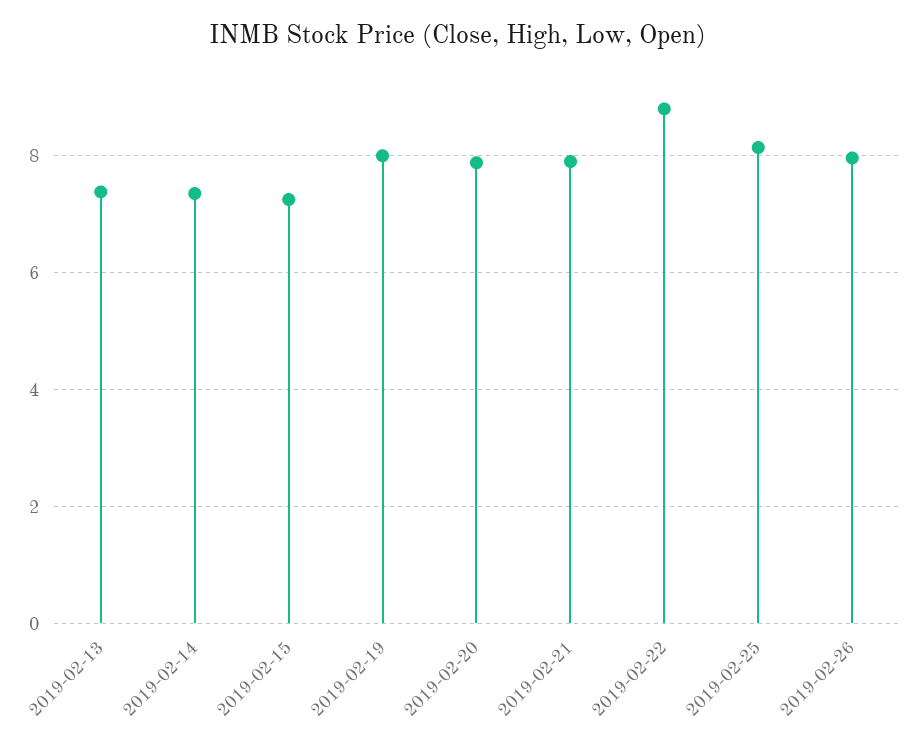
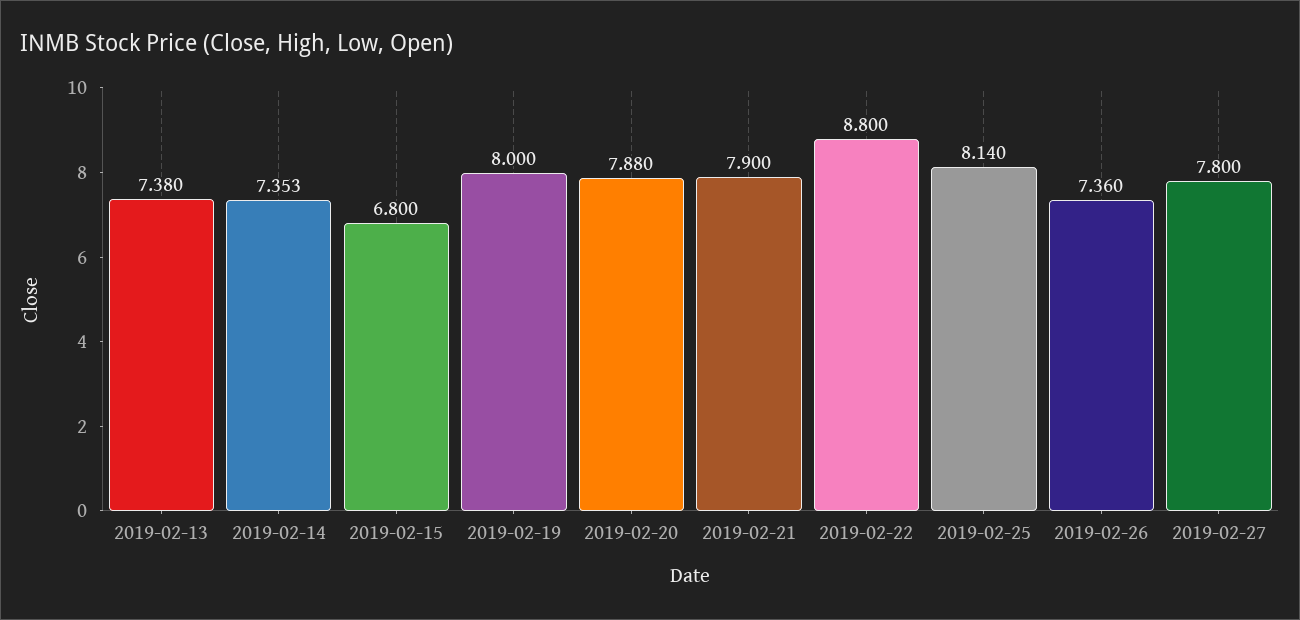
2019-02-15: 7.2 -> 6.8
2019-02-26: 8 -> 7.36
2019-02-27: none -> 7.8

